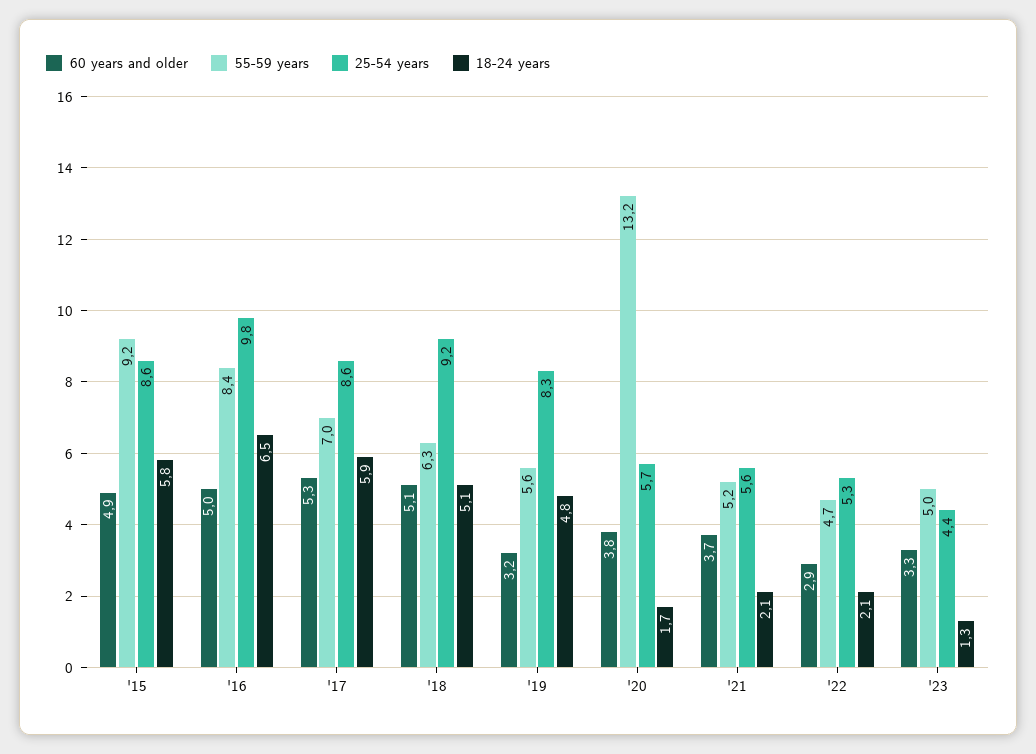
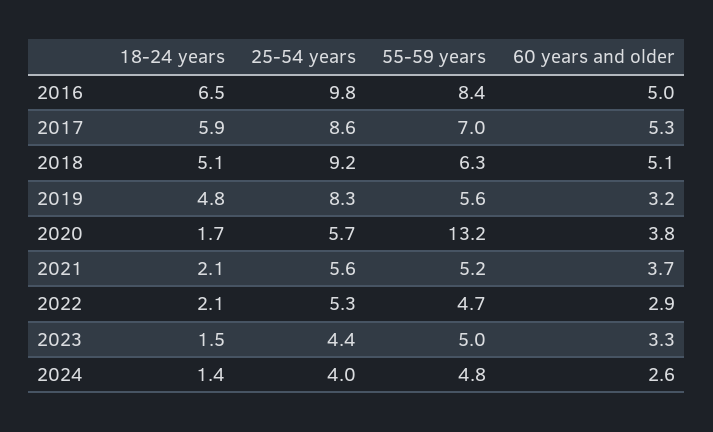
60 years and older, '15: 4.9 -> none
55-59 years, '15: 9.2 -> none
25-54 years, '15: 8.6 -> none
18-24 years, '15: 5.8 -> none
18-24 years, '23: 1.3 -> 1.5
18-24 years, 2024: none -> 1.4
25-54 years, 2024: none -> 4
55-59 years, 2024: none -> 4.8
60 years and older, 2024: none -> 2.6

